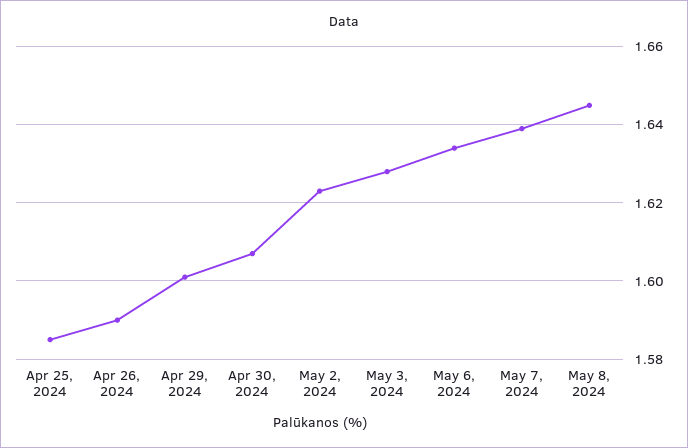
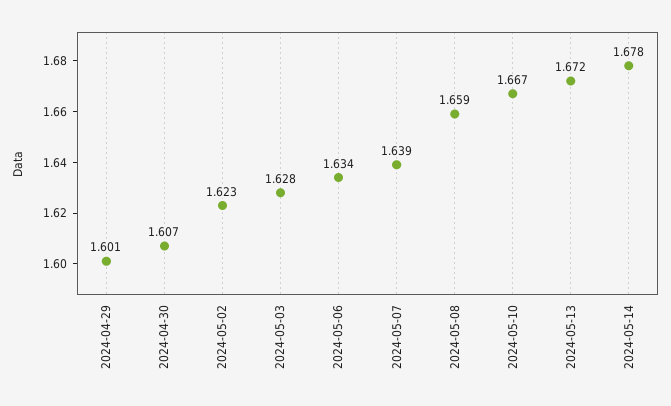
Apr 25, 2024: 1.585 -> none
Apr 26, 2024: 1.59 -> none
May 8, 2024: 1.645 -> 1.659
2024-05-10: none -> 1.667
2024-05-13: none -> 1.672
2024-05-14: none -> 1.678

